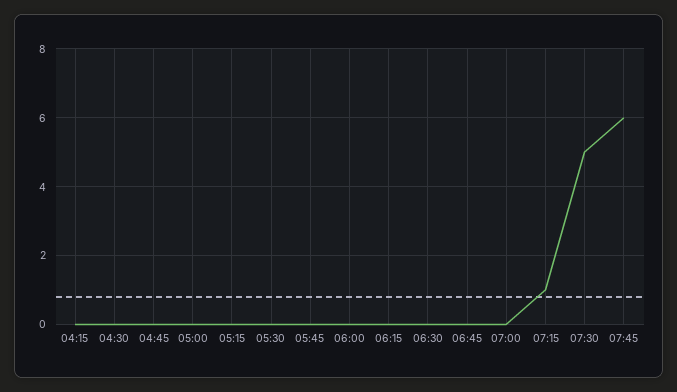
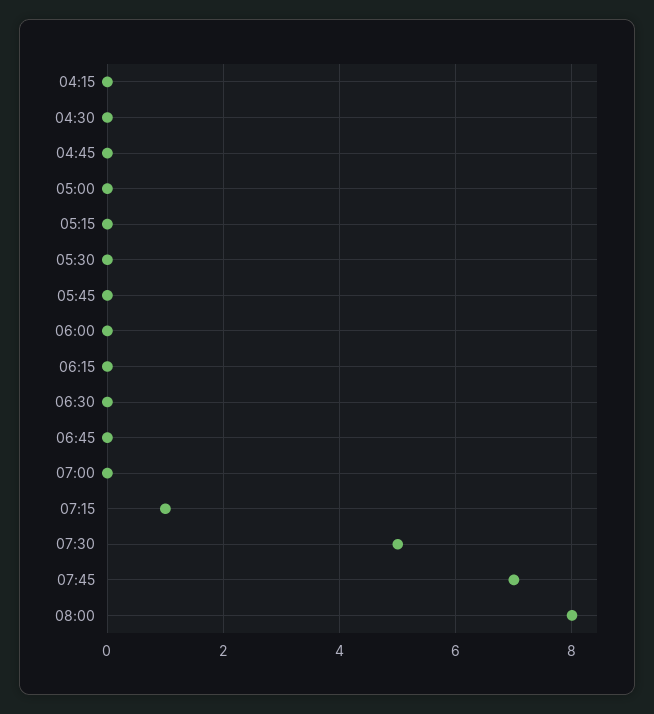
07:45: 6 -> 7
08:00: none -> 8

